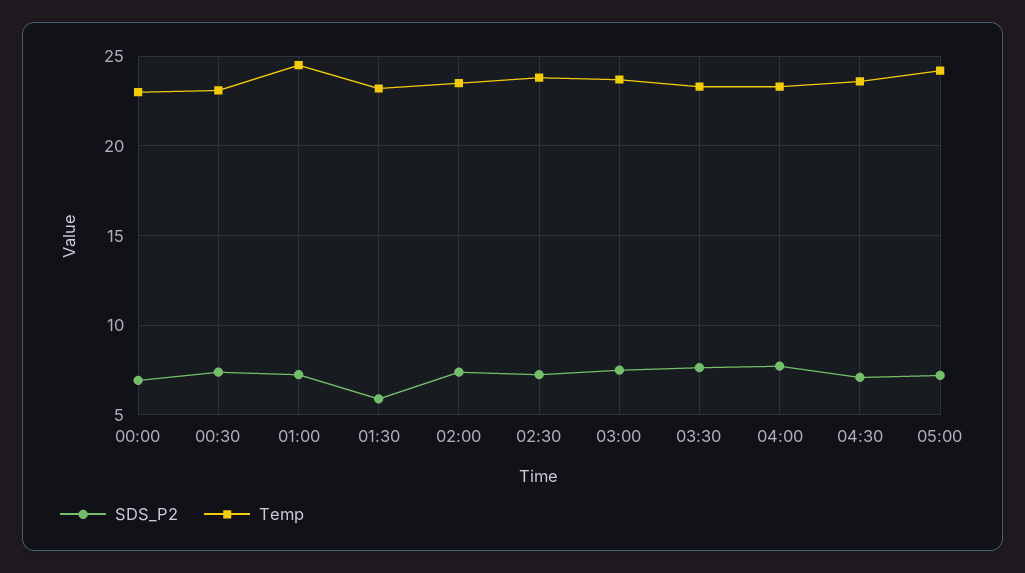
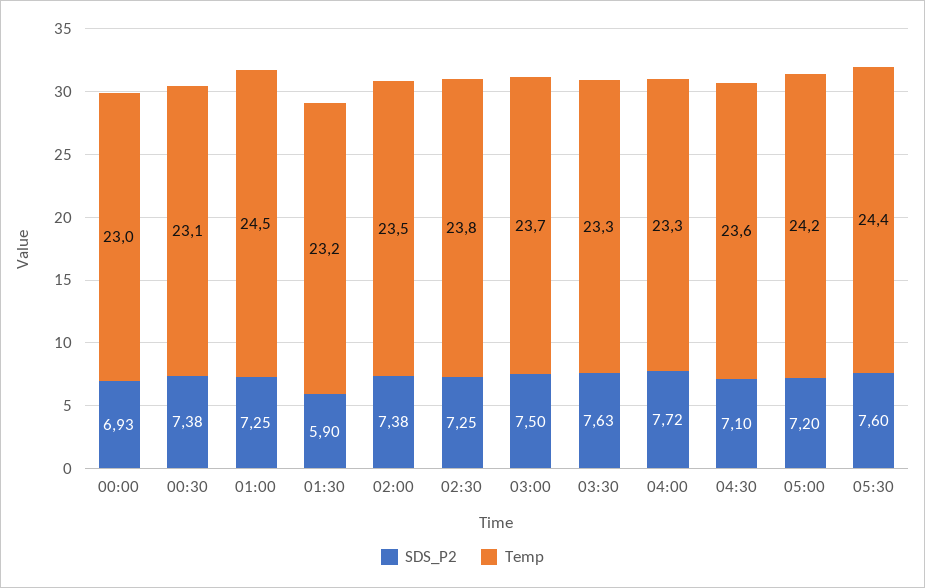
SDS_P2, 05:30: none -> 7.6
Temp, 05:30: none -> 24.4

